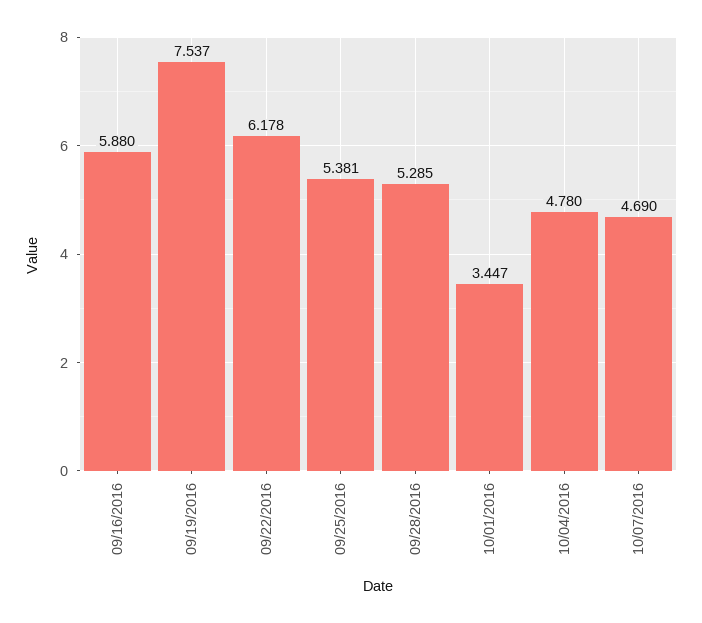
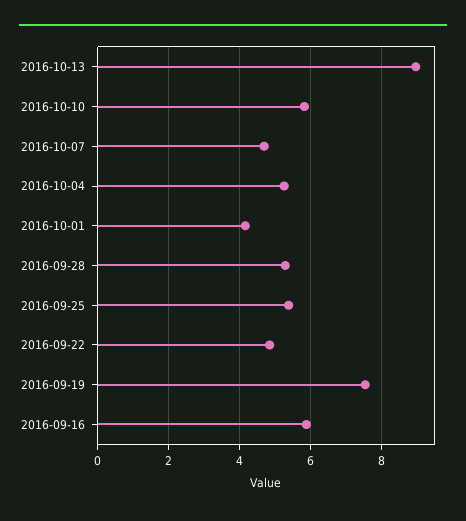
09/22/2016: 6.178 -> 4.8
10/01/2016: 3.447 -> 4.2
10/04/2016: 4.78 -> 5.2
2016-10-13: none -> 9
2016-10-10: none -> 5.8

